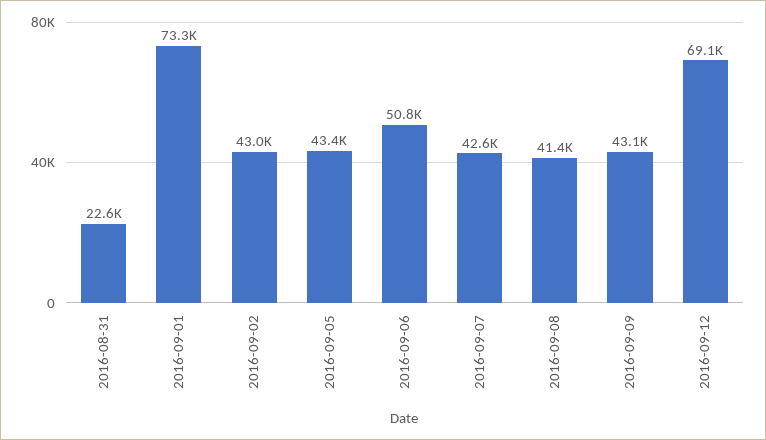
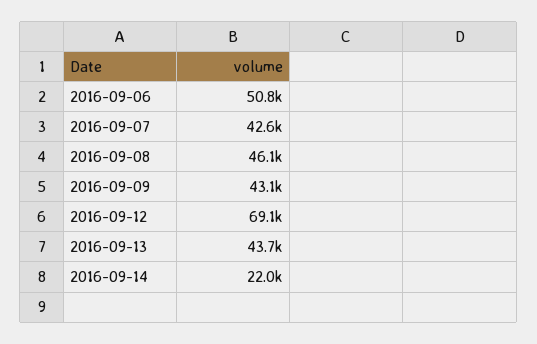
2016-08-31: 22600 -> none
2016-09-01: 73300 -> none
2016-09-02: 43000 -> none
2016-09-05: 43400 -> none
2016-09-08: 41400 -> 46100
2016-09-13: none -> 43700
2016-09-14: none -> 22000

